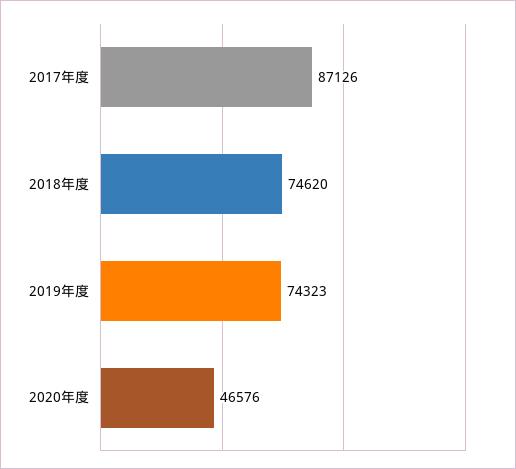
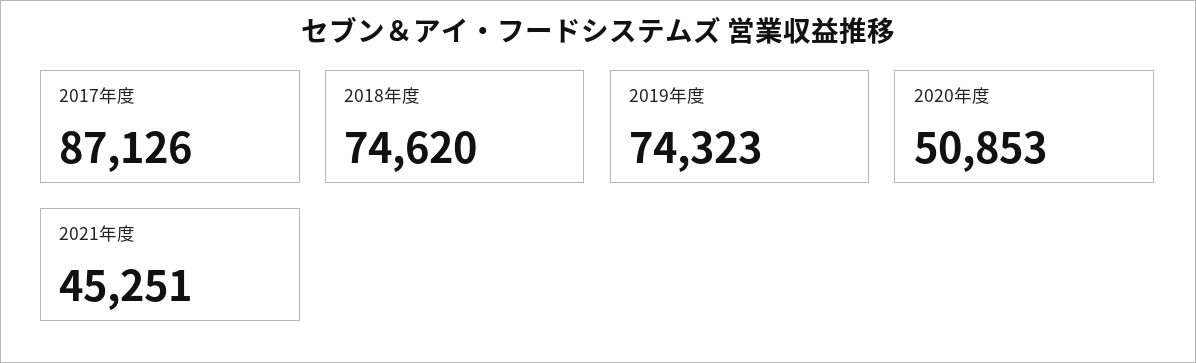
2020年度: 46576 -> 50853
2021年度: none -> 45251

